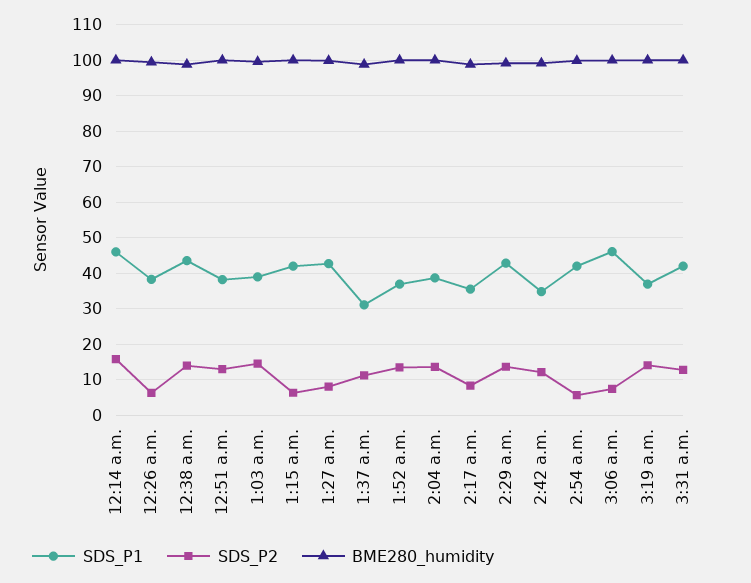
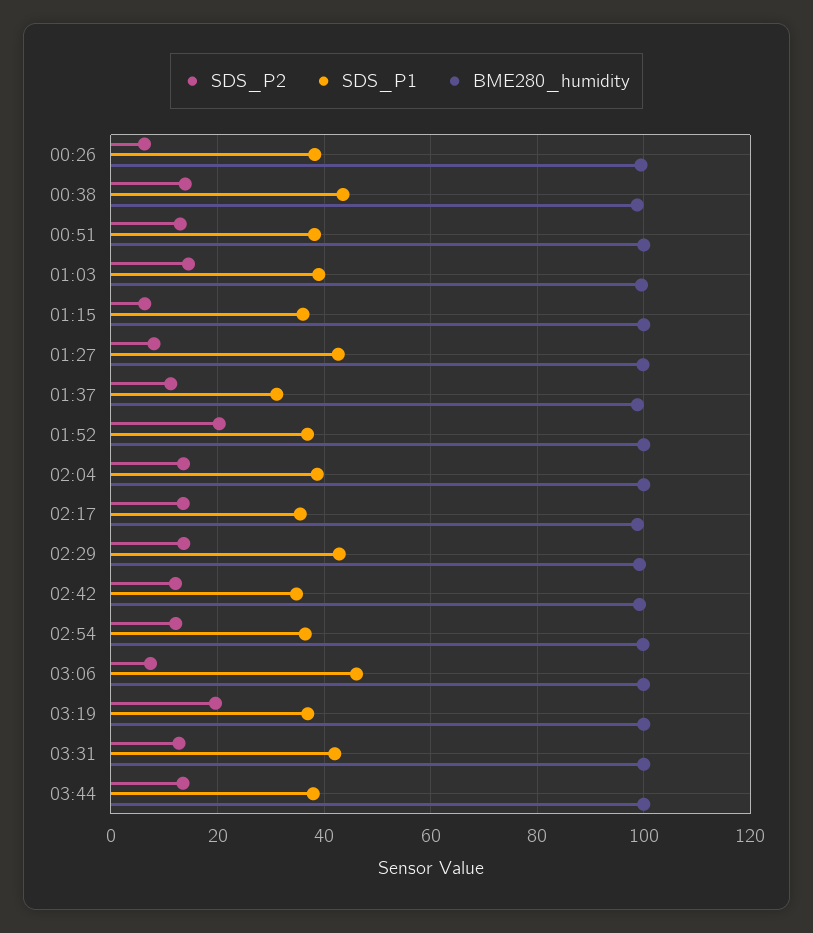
SDS_P1, 12:14 a.m.: 46 -> none
SDS_P2, 12:14 a.m.: 16 -> none
BME280_humidity, 12:14 a.m.: 100 -> none
SDS_P1, 1:15 a.m.: 42 -> 36
SDS_P2, 1:52 a.m.: 14 -> 20
SDS_P2, 2:17 a.m.: 8 -> 14
SDS_P1, 2:54 a.m.: 42 -> 36
SDS_P2, 2:54 a.m.: 6 -> 12
SDS_P2, 3:19 a.m.: 14 -> 20
SDS_P2, 03:44: none -> 14
SDS_P1, 03:44: none -> 38
BME280_humidity, 03:44: none -> 100

